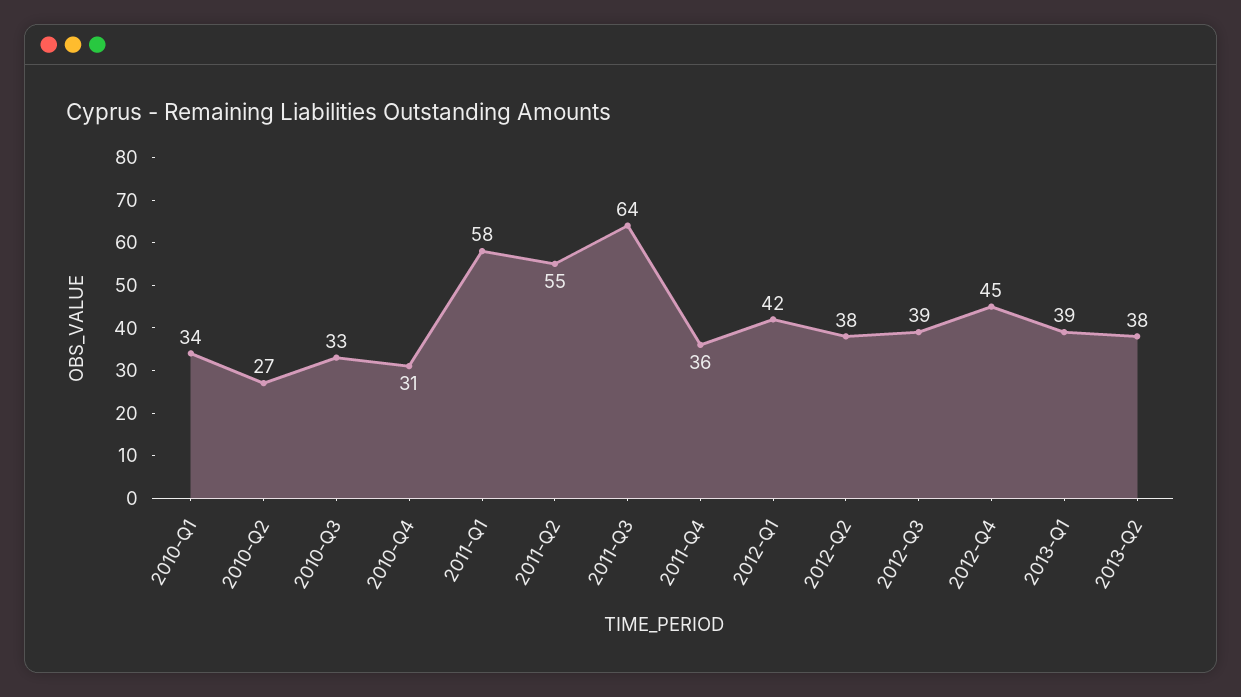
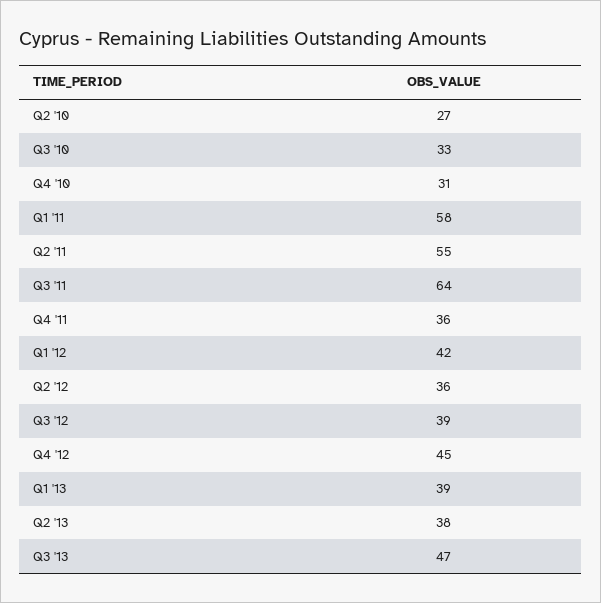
2010-Q1: 34 -> none
2012-Q2: 38 -> 36
Q3 '13: none -> 47

